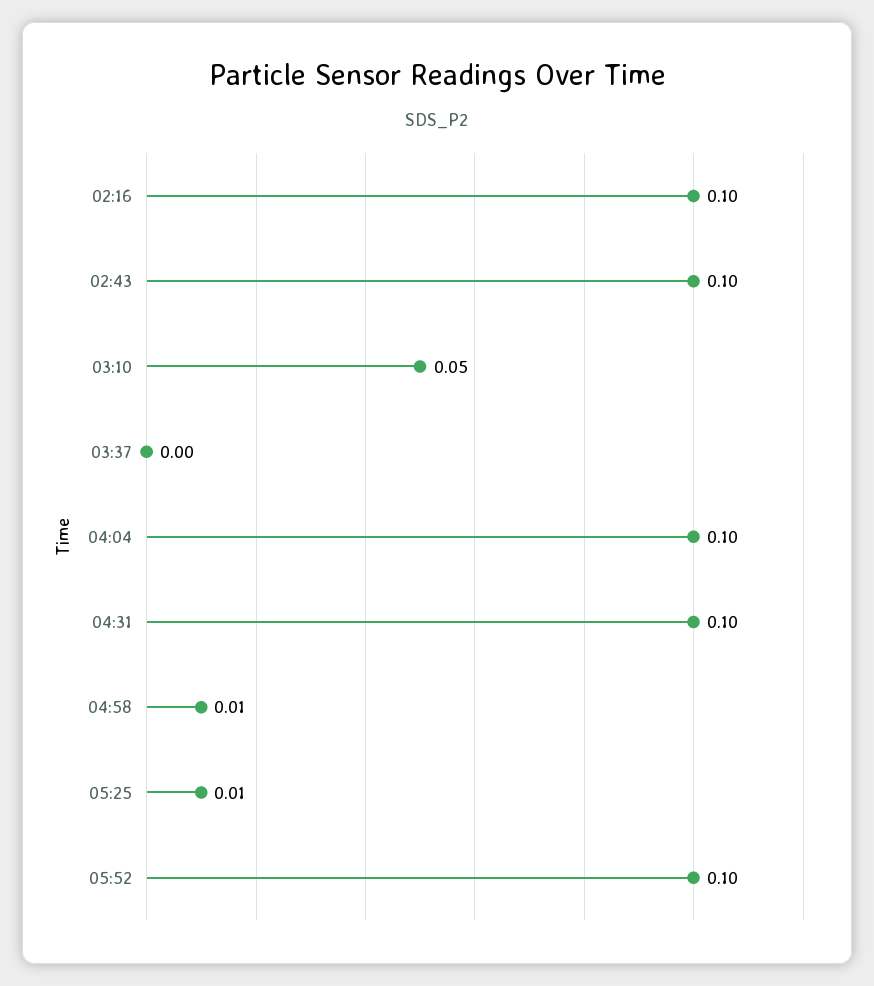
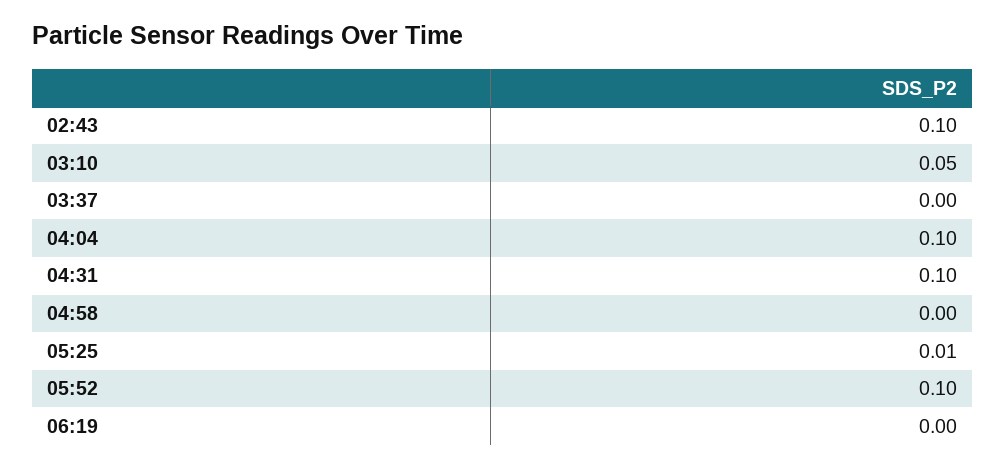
02:16: 0.1 -> none
04:58: 0.01 -> 0
06:19: none -> 0

